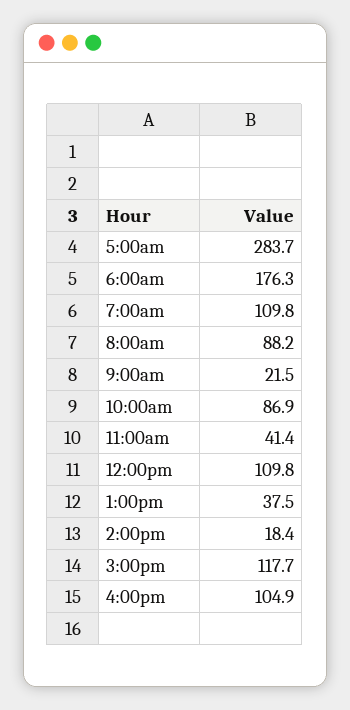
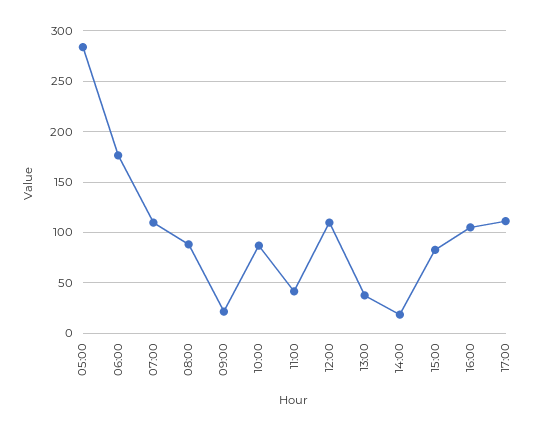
3:00pm: 117.7 -> 80
17:00: none -> 110

